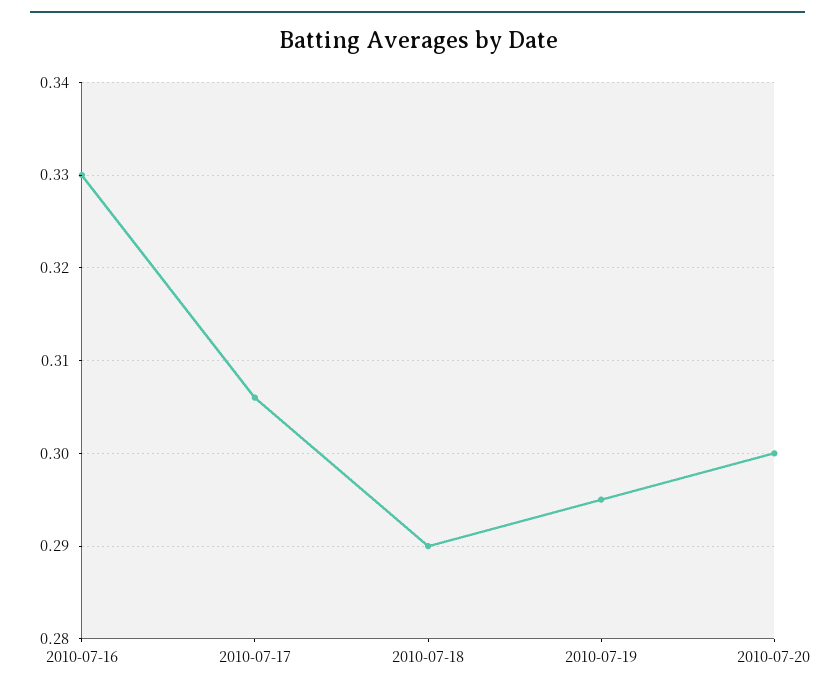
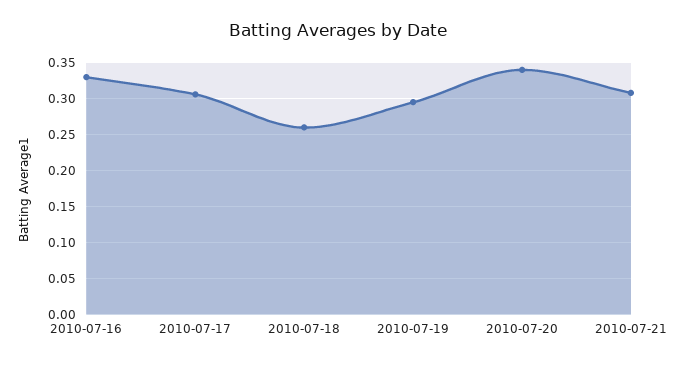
2010-07-18: 0.29 -> 0.26
2010-07-20: 0.3 -> 0.34
2010-07-21: none -> 0.31

